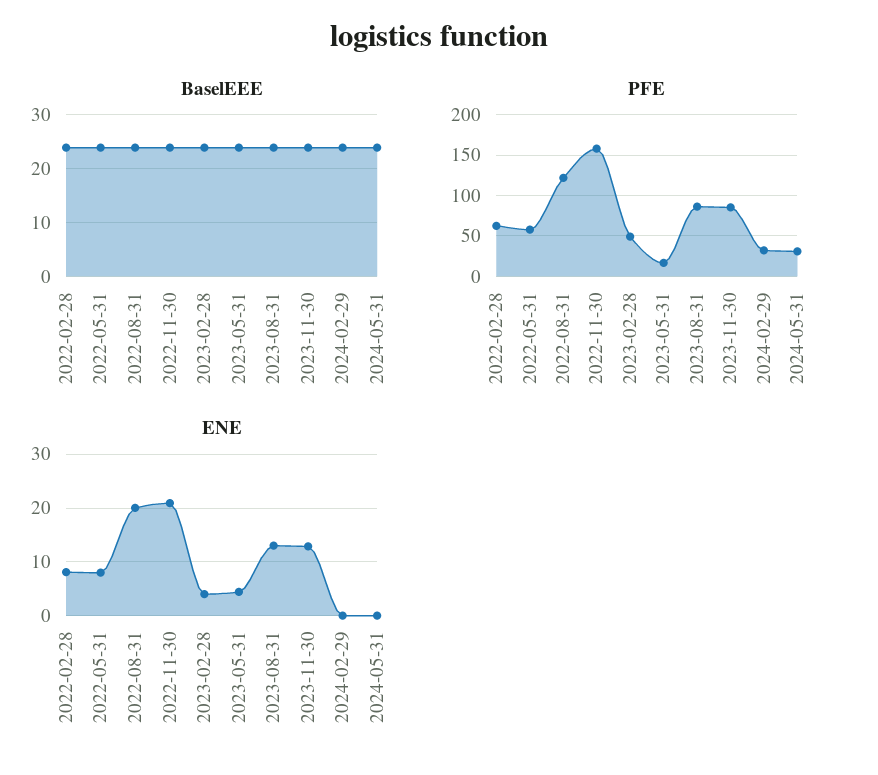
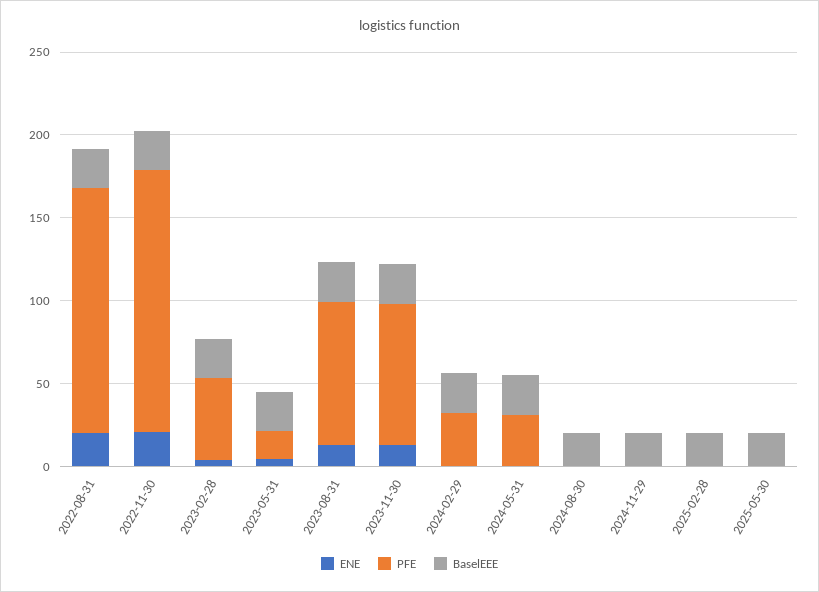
BaselEEE, 2022-02-28: 24 -> none
BaselEEE, 2022-05-31: 24 -> none
PFE, 2022-02-28: 60 -> none
PFE, 2022-05-31: 60 -> none
PFE, 2022-08-31: 120 -> 150
ENE, 2022-02-28: 8 -> none
ENE, 2022-05-31: 8 -> none
ENE, 2024-08-30: none -> 0
PFE, 2024-08-30: none -> 0
BaselEEE, 2024-08-30: none -> 20
ENE, 2024-11-29: none -> 0
PFE, 2024-11-29: none -> 0
BaselEEE, 2024-11-29: none -> 20
ENE, 2025-02-28: none -> 0
PFE, 2025-02-28: none -> 0
BaselEEE, 2025-02-28: none -> 20
ENE, 2025-05-30: none -> 0
PFE, 2025-05-30: none -> 0
BaselEEE, 2025-05-30: none -> 20

